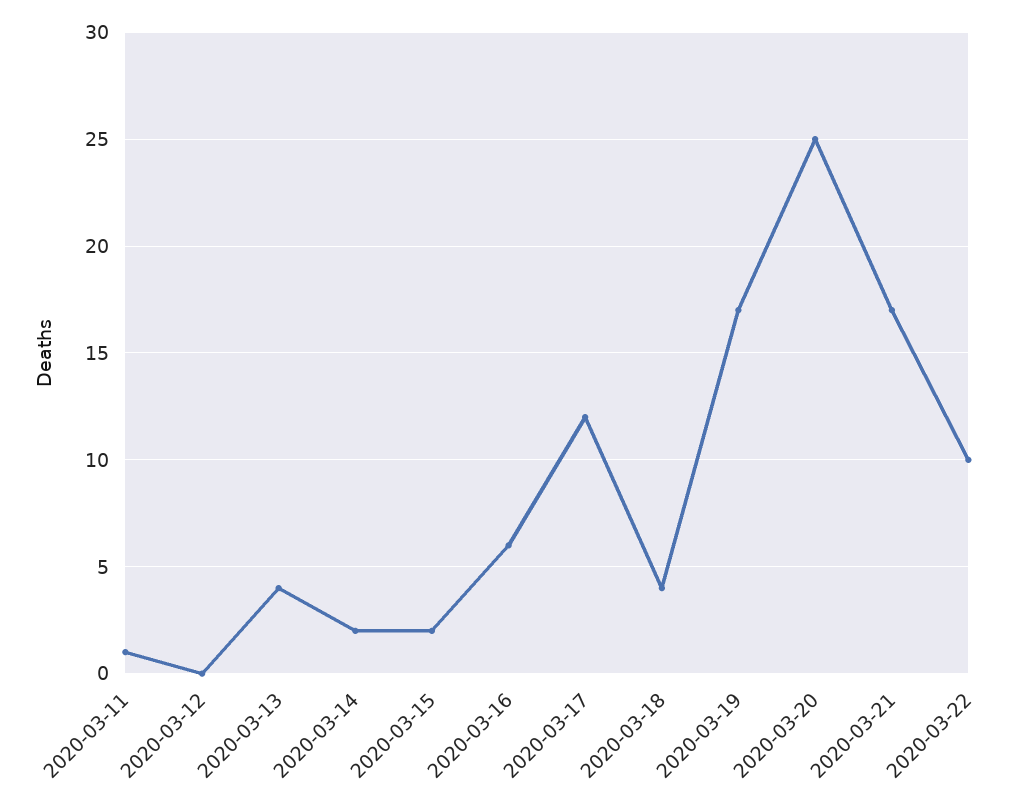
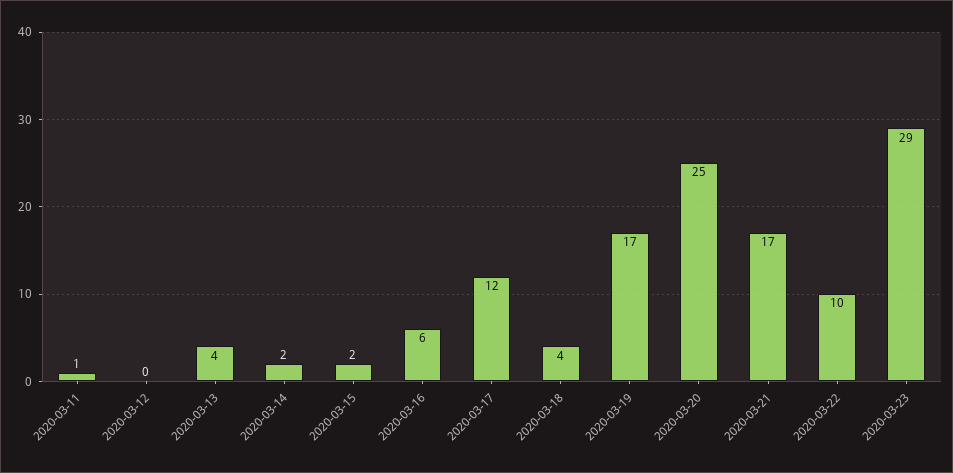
2020-03-23: none -> 29

